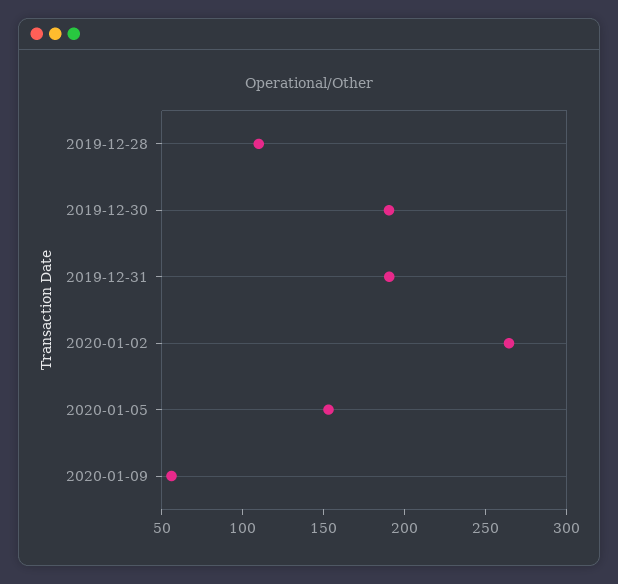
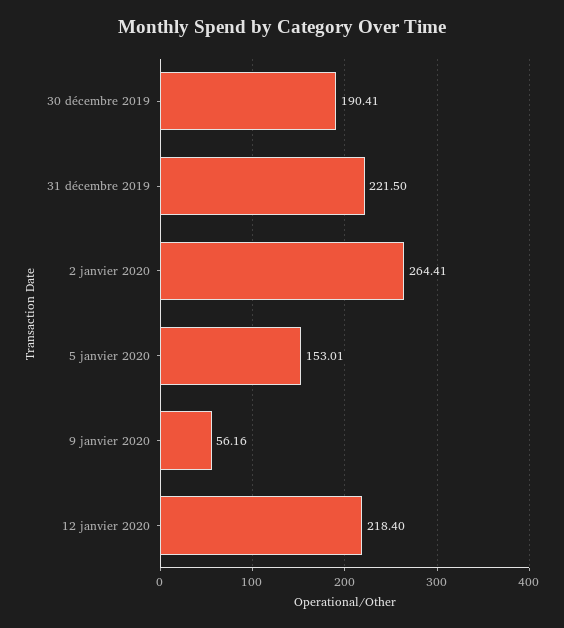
2019-12-28: 110 -> none
2019-12-31: 190 -> 221.5
12 janvier 2020: none -> 218.4

